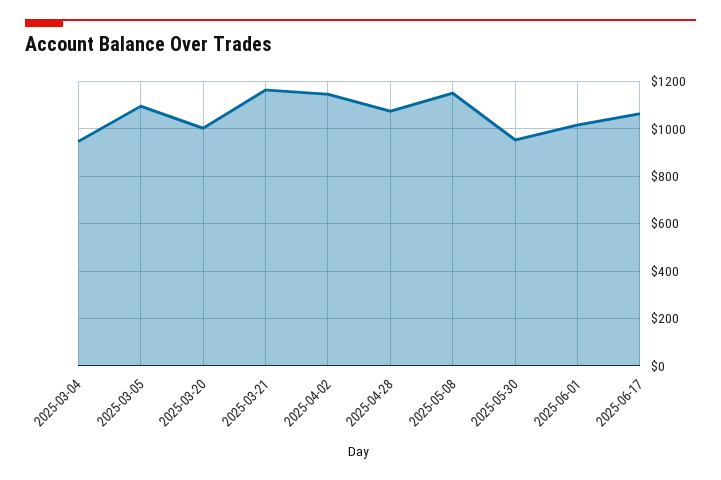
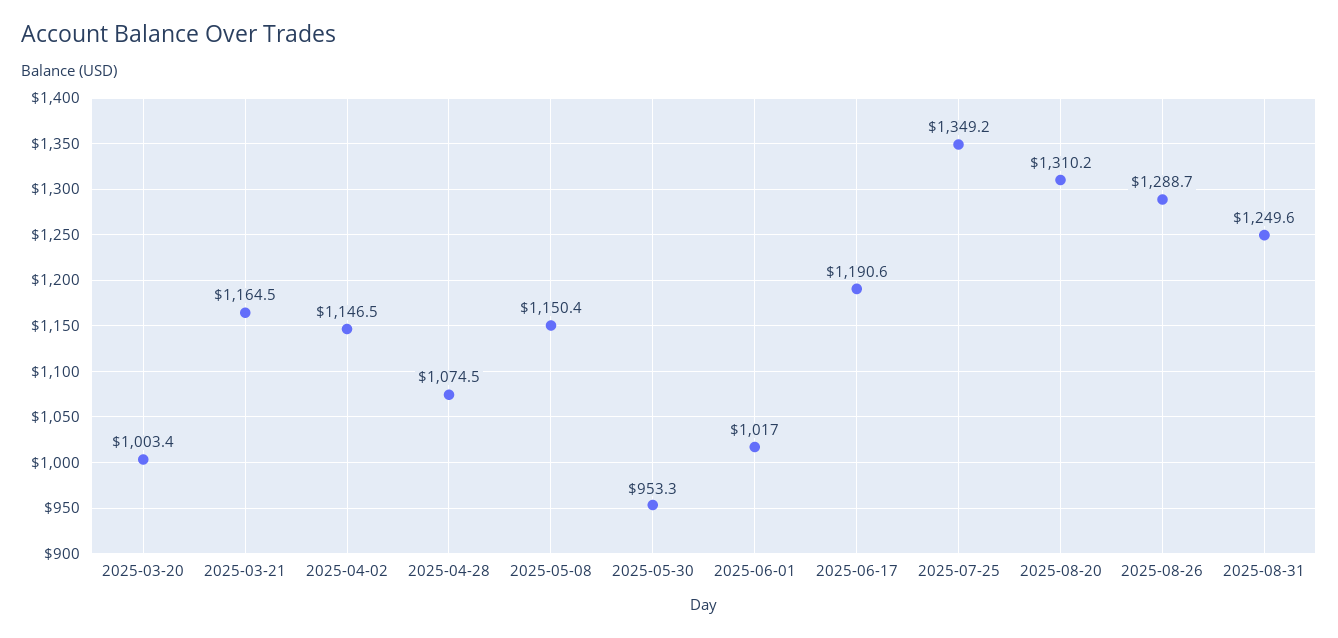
2025-03-04: 950 -> none
2025-03-05: 1100 -> none
2025-06-17: 1050 -> 1190.6
2025-07-25: none -> 1349.2
2025-08-20: none -> 1310.2
2025-08-26: none -> 1288.7
2025-08-31: none -> 1249.6

